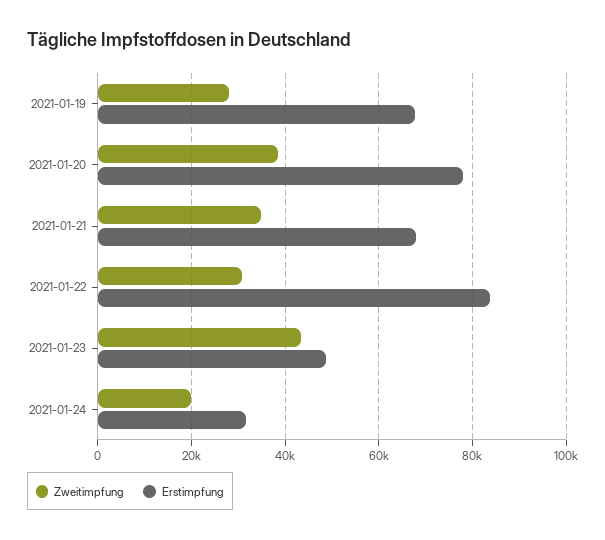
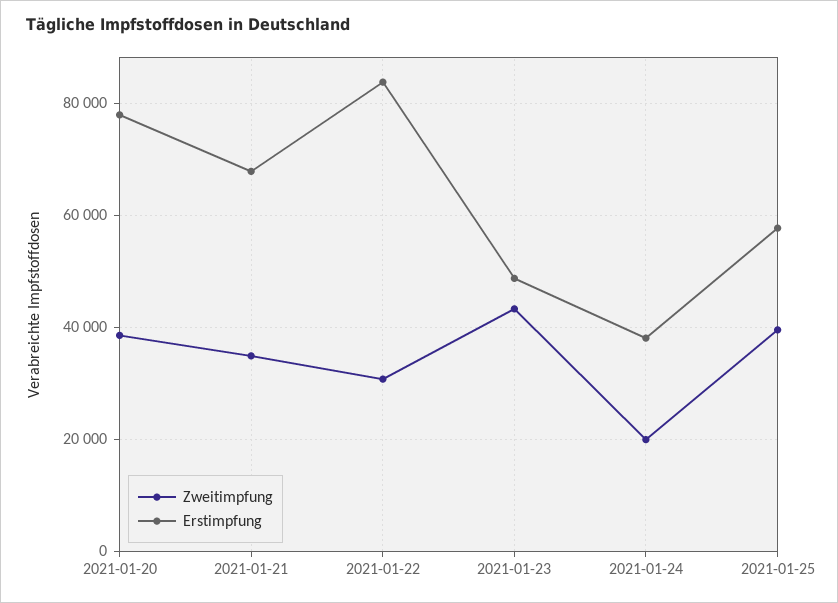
Zweitimpfung, 2021-01-19: 28000 -> none
Erstimpfung, 2021-01-19: 68000 -> none
Erstimpfung, 2021-01-24: 32000 -> 38000
Zweitimpfung, 2021-01-25: none -> 40000
Erstimpfung, 2021-01-25: none -> 58000

